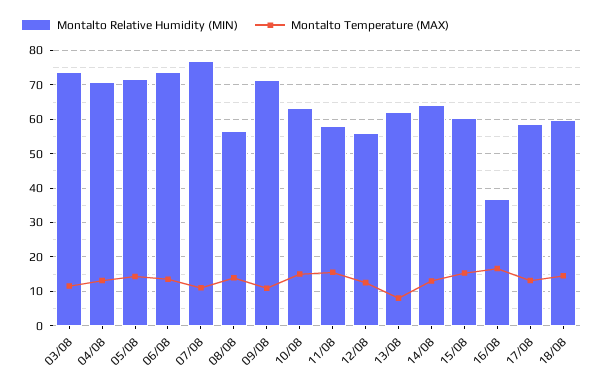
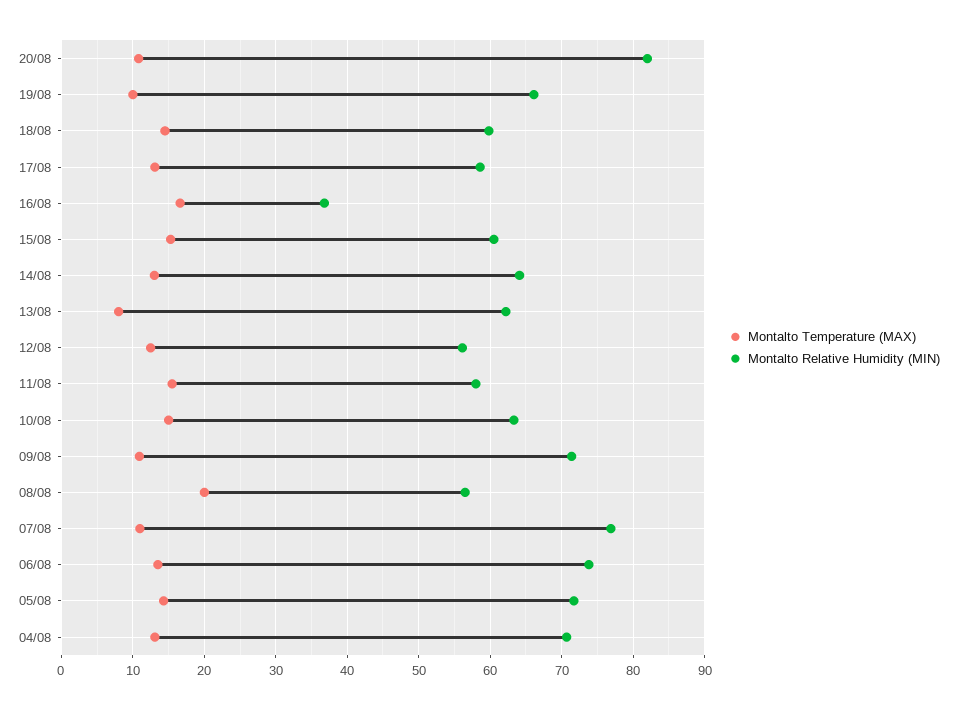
Montalto Relative Humidity (MIN), 03/08: 74 -> none
Montalto Temperature (MAX), 03/08: 12 -> none
Montalto Temperature (MAX), 08/08: 14 -> 20
Montalto Temperature (MAX), 20/08: none -> 11
Montalto Relative Humidity (MIN), 20/08: none -> 82
Montalto Temperature (MAX), 19/08: none -> 10
Montalto Relative Humidity (MIN), 19/08: none -> 66

